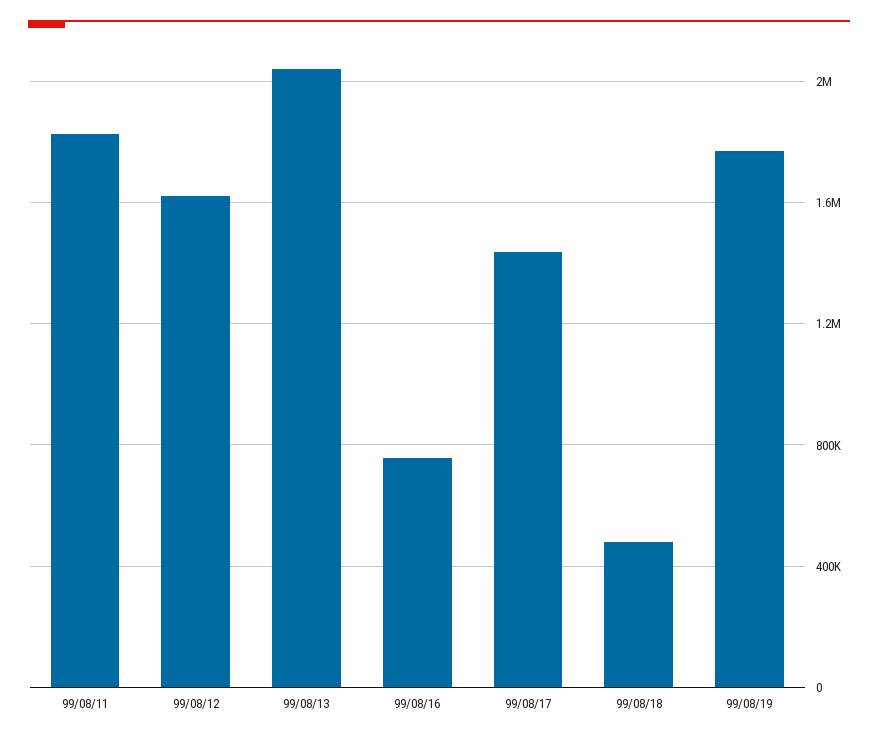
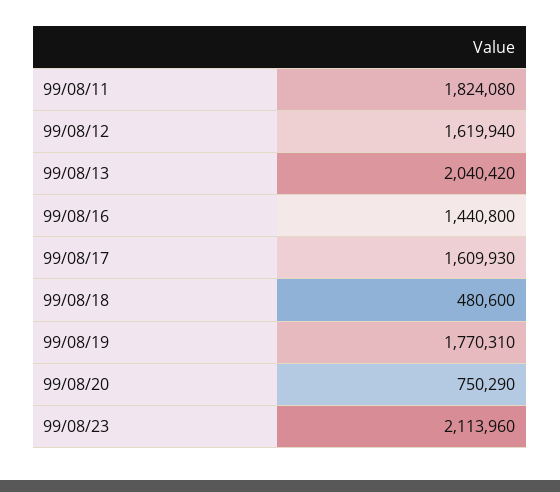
99/08/16: 750000 -> 1440800
99/08/17: 1450000 -> 1609930
99/08/20: none -> 750290
99/08/23: none -> 2113960

